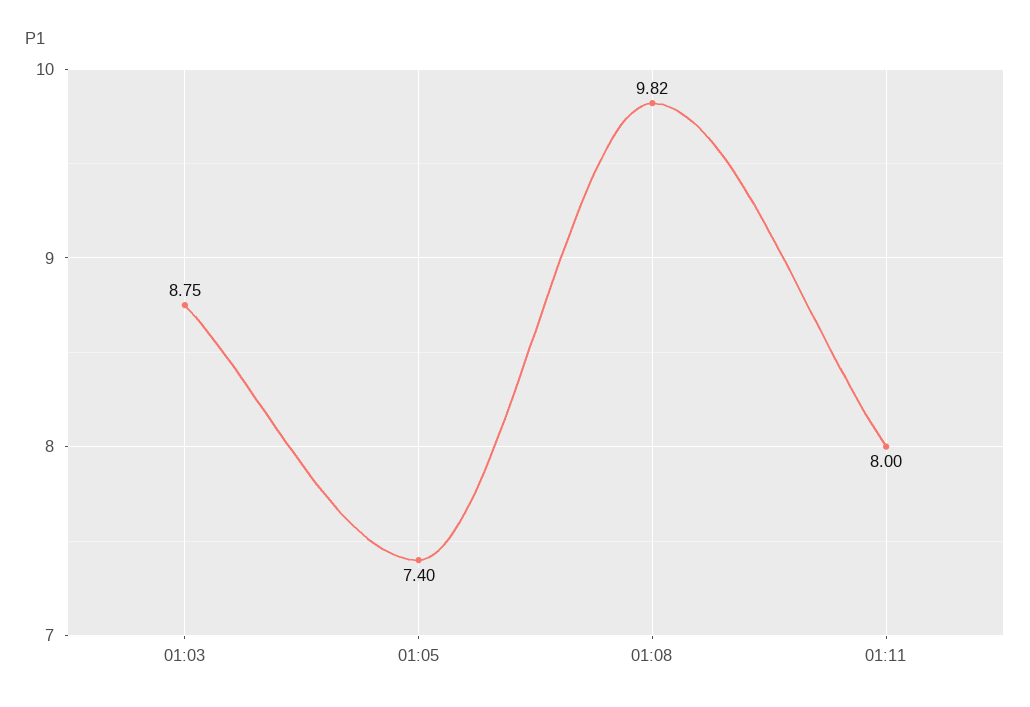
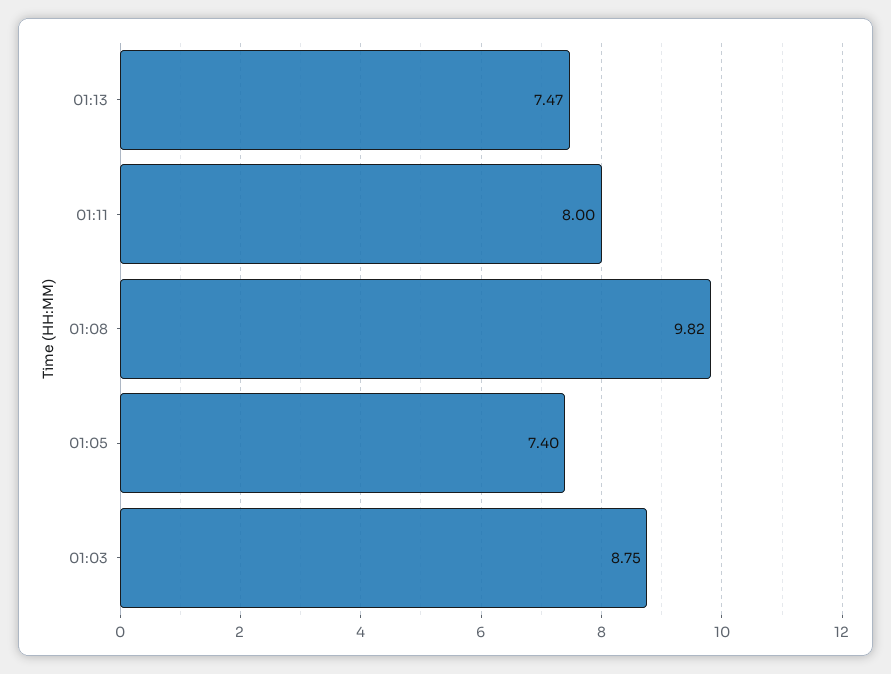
01:13: none -> 7.47

